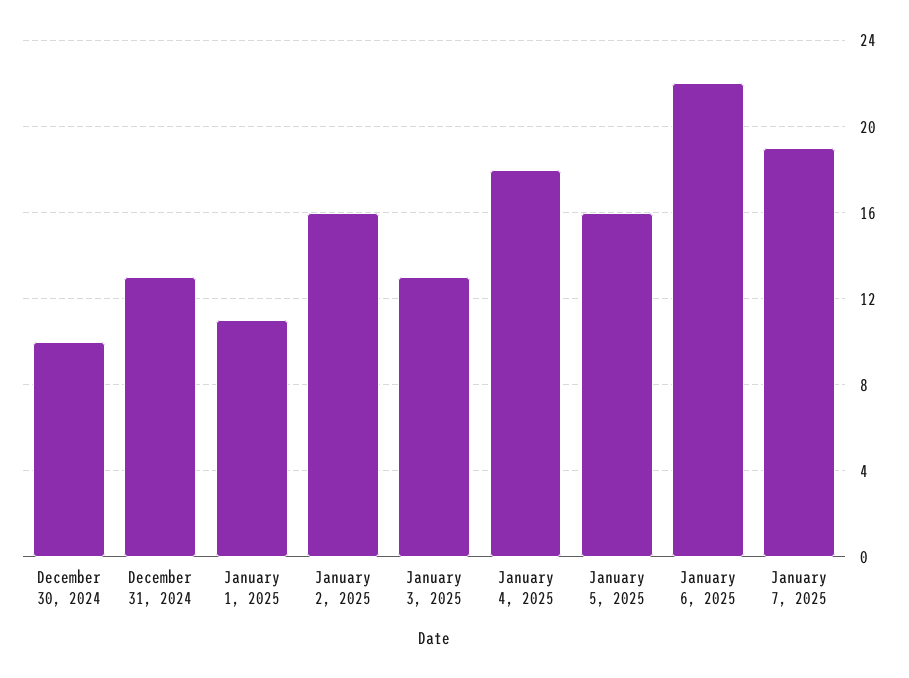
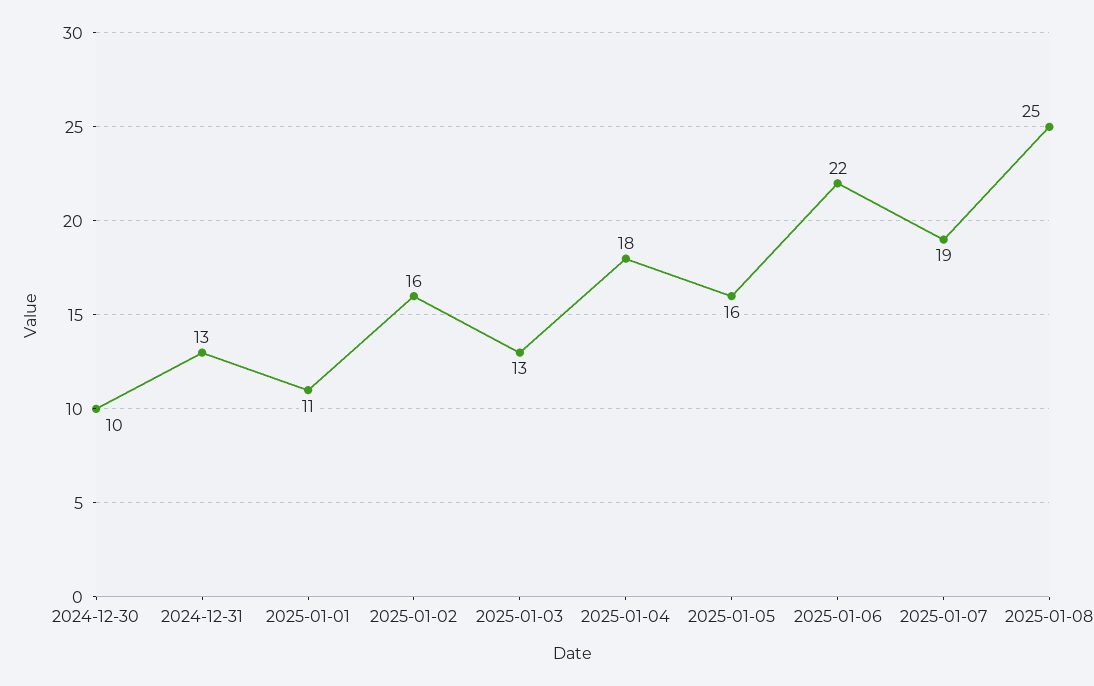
2025-01-08: none -> 25

